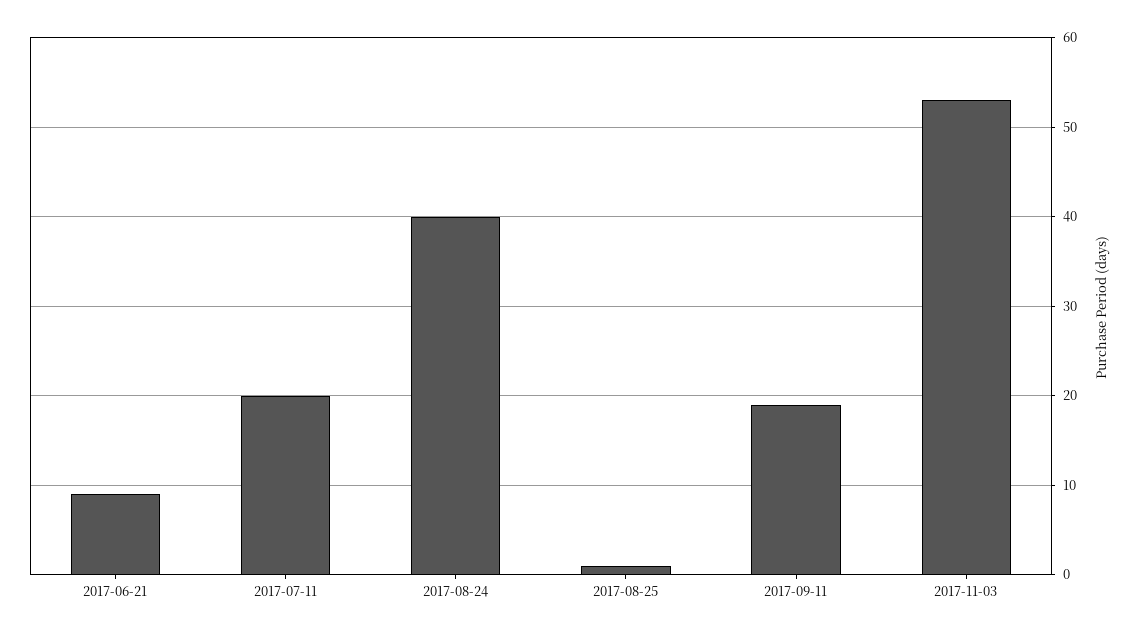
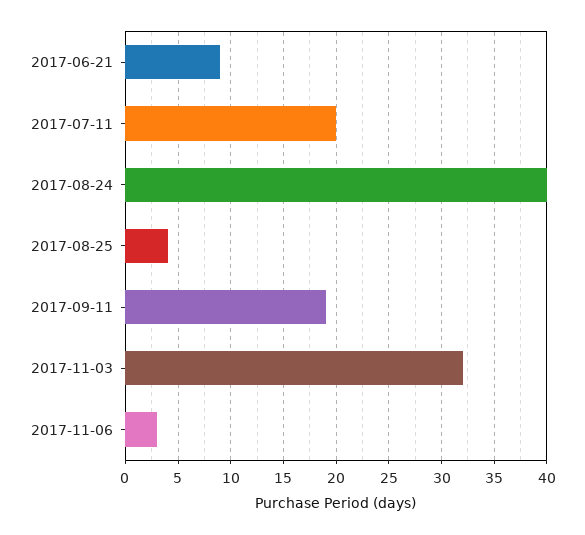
2017-08-25: 1 -> 4
2017-11-03: 53 -> 32
2017-11-06: none -> 3

